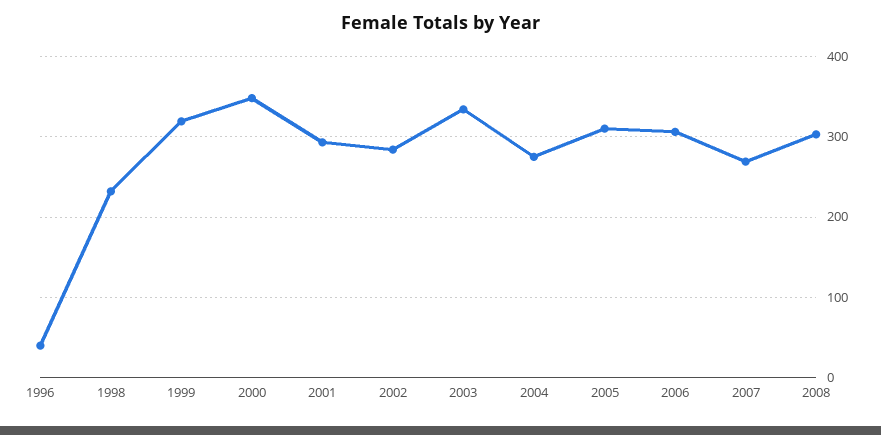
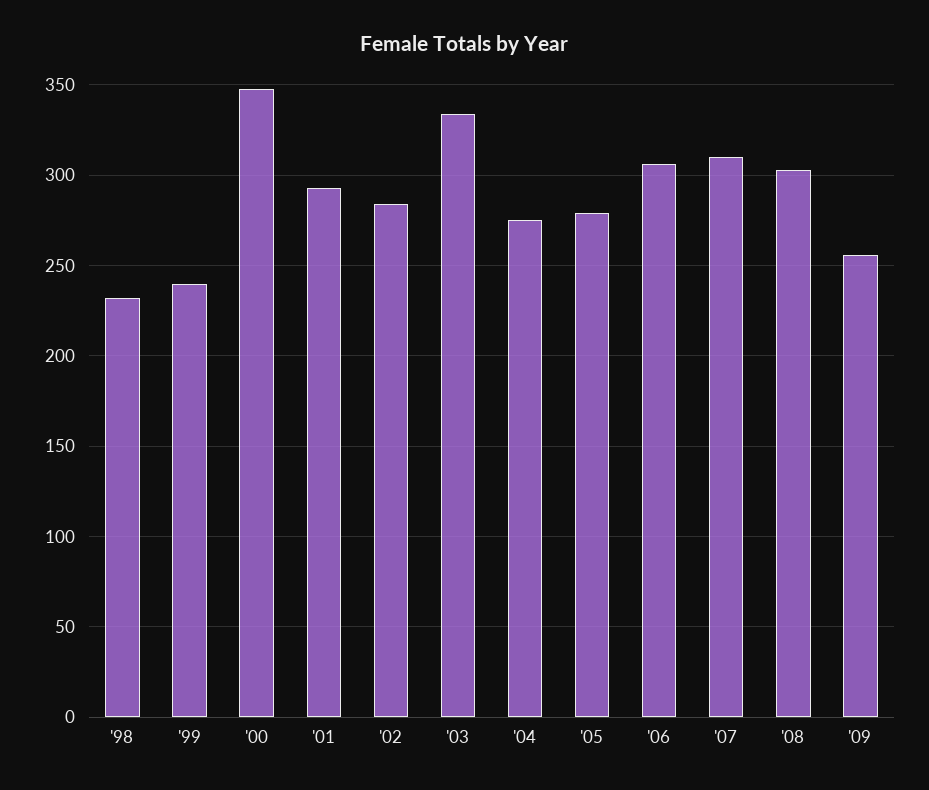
1996: 40 -> none
1999: 320 -> 240
2005: 310 -> 280
2007: 270 -> 310
'09: none -> 255

